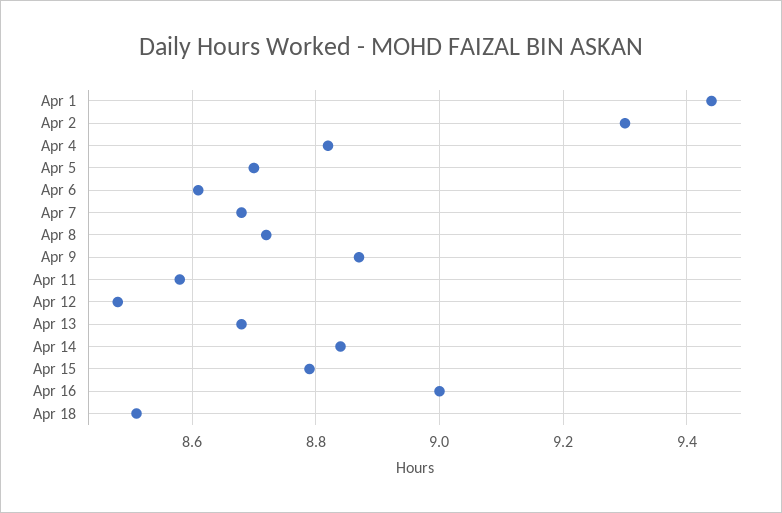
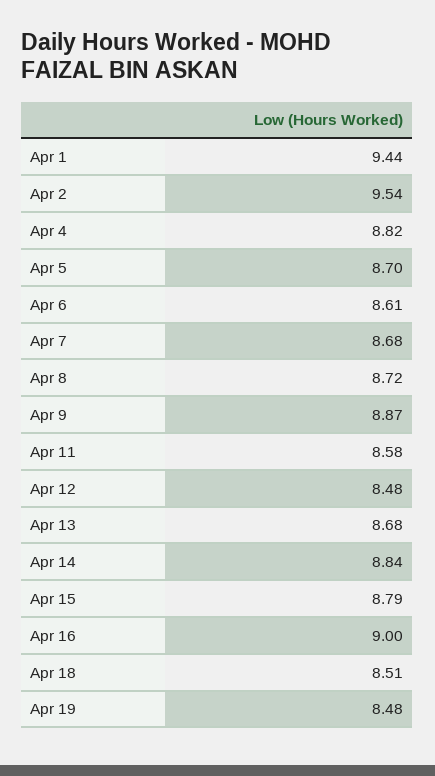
Apr 2: 9.3 -> 9.54
Apr 19: none -> 8.48

